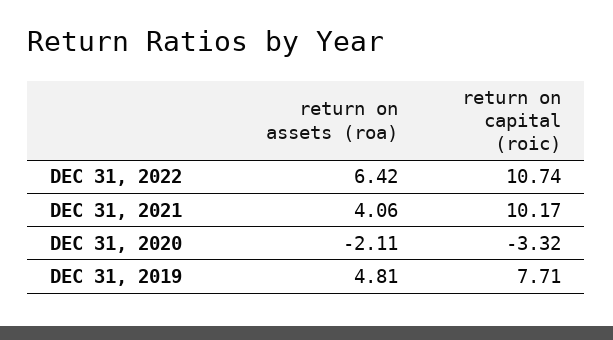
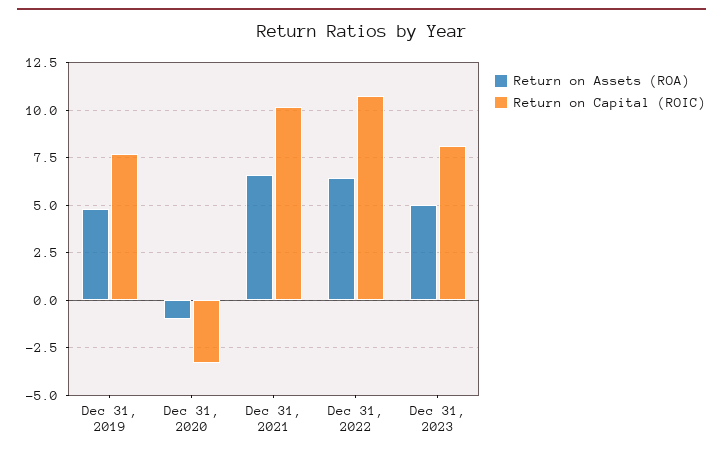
return on assets (roa), DEC 31, 2021: 4.06 -> 6.5
return on assets (roa), DEC 31, 2020: -2.11 -> -1
return on assets (roa), Dec 31, 2023: none -> 5
return on capital (roic), Dec 31, 2023: none -> 8

